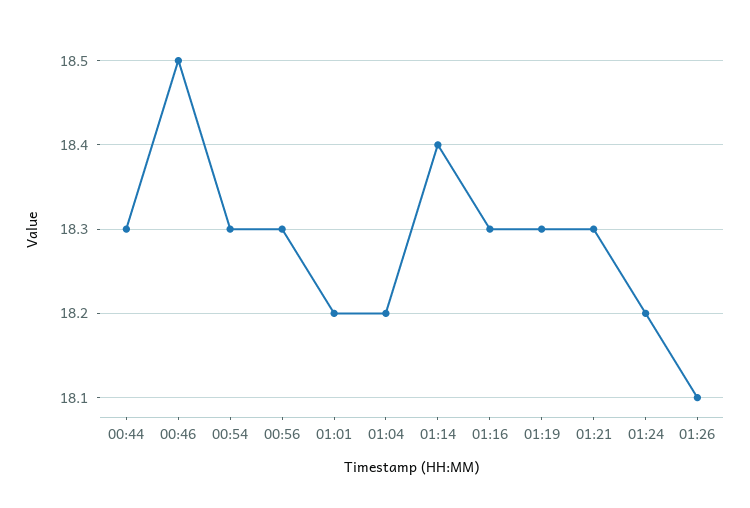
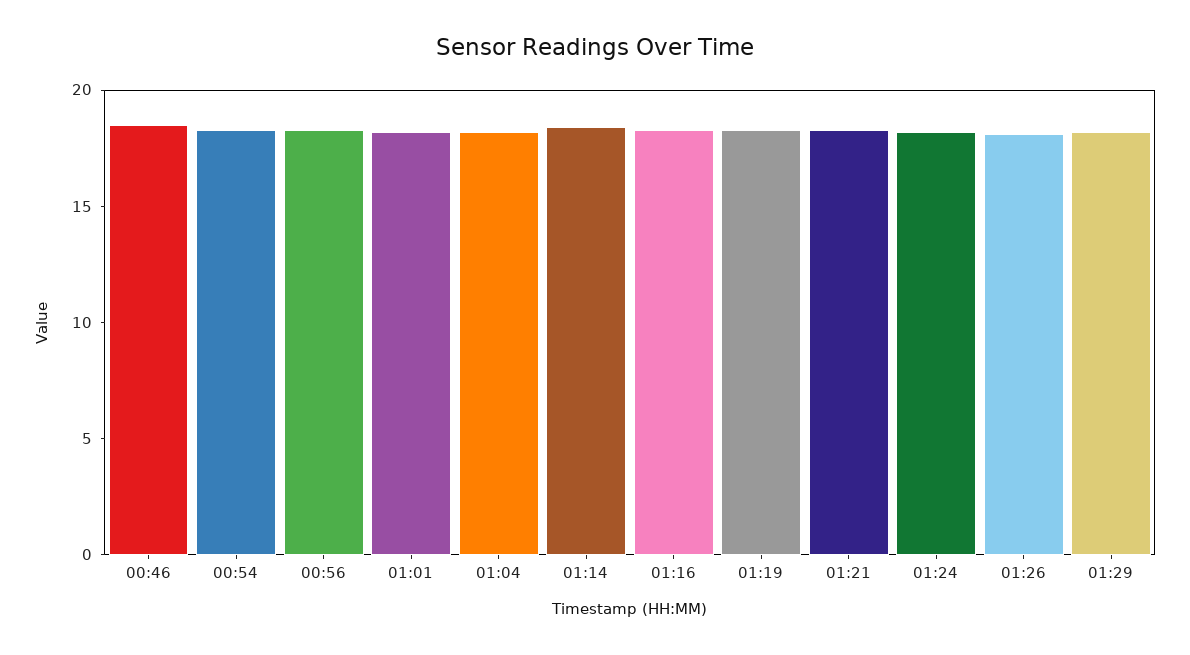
00:44: 18.3 -> none
01:29: none -> 18

